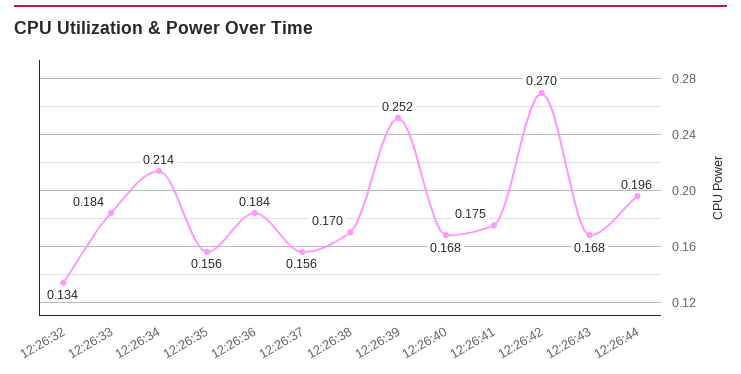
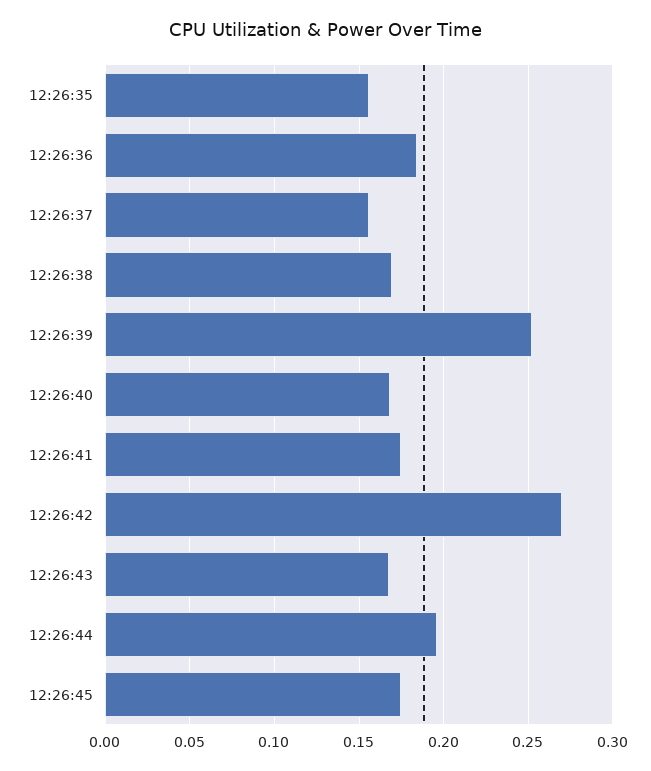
12:26:32: 0.134 -> none
12:26:33: 0.184 -> none
12:26:34: 0.214 -> none
12:26:45: none -> 0.175

